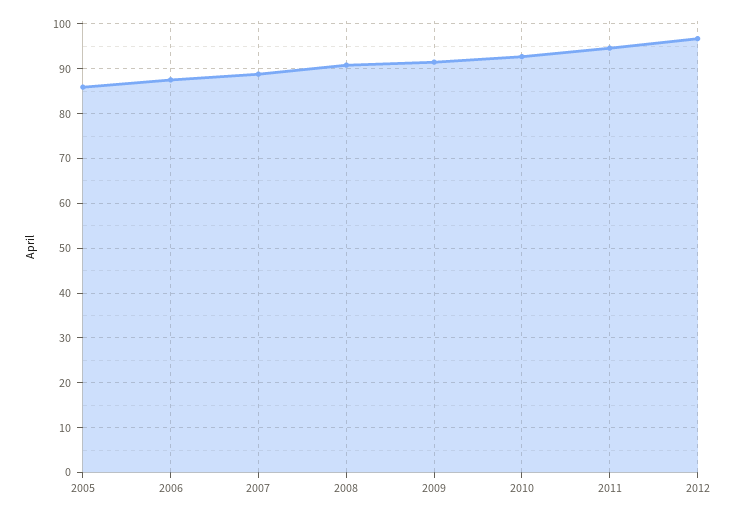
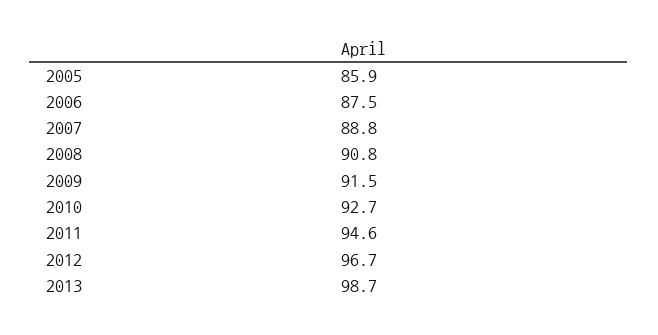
2013: none -> 98.7

